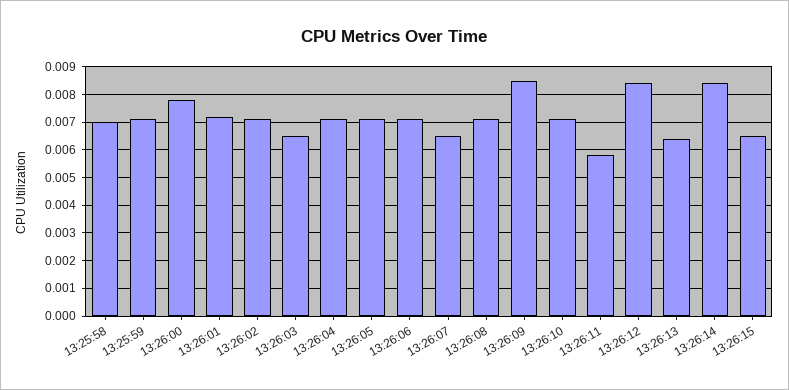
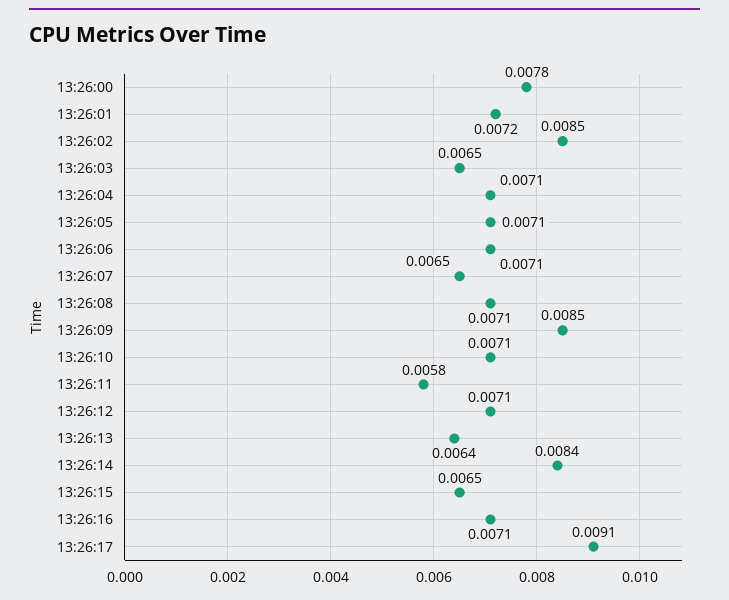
13:25:58: 0.007 -> none
13:25:59: 0.007 -> none
13:26:02: 0.007 -> 0.0085
13:26:12: 0.0085 -> 0.0071
13:26:16: none -> 0.0071
13:26:17: none -> 0.0091

